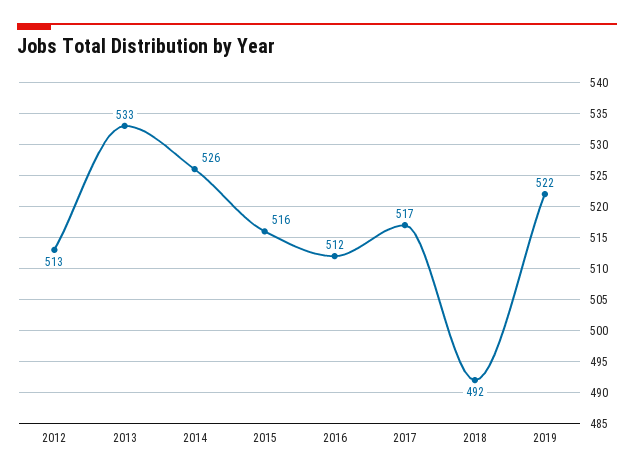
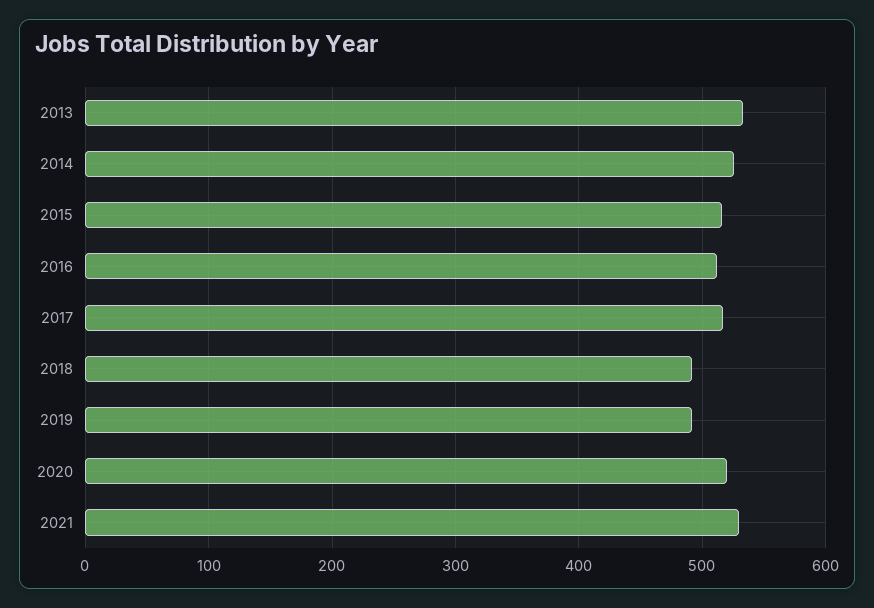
2012: 513 -> none
2019: 522 -> 490
2020: none -> 520
2021: none -> 530

